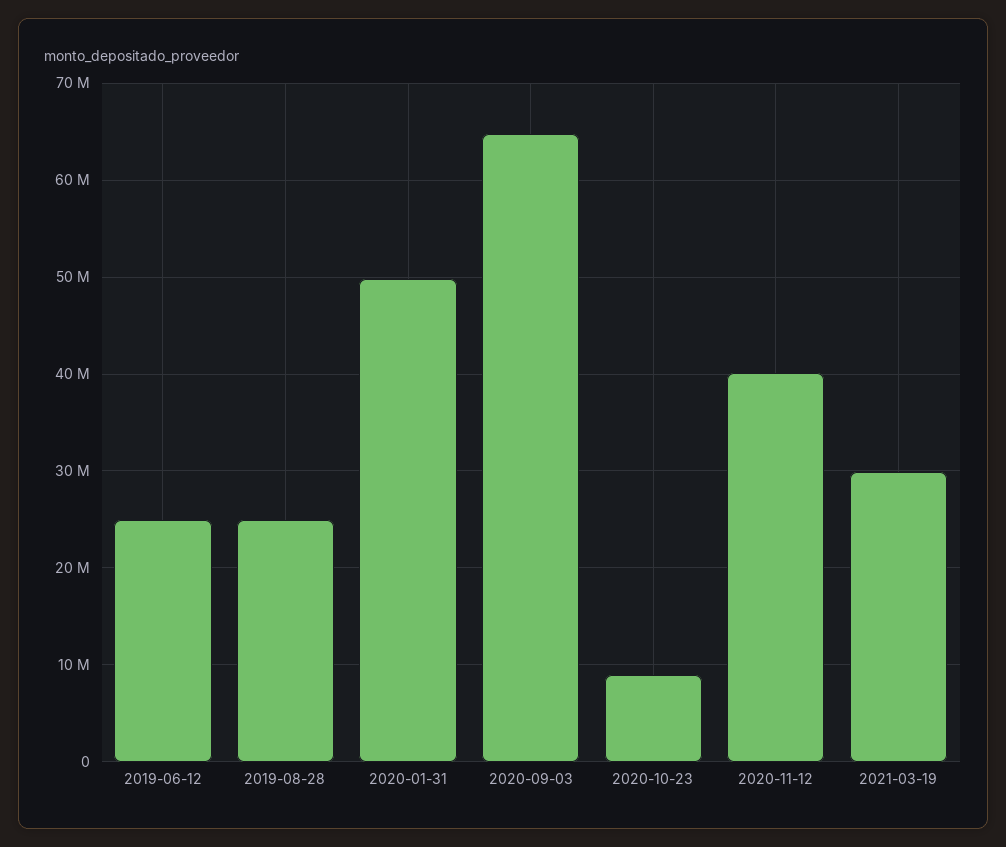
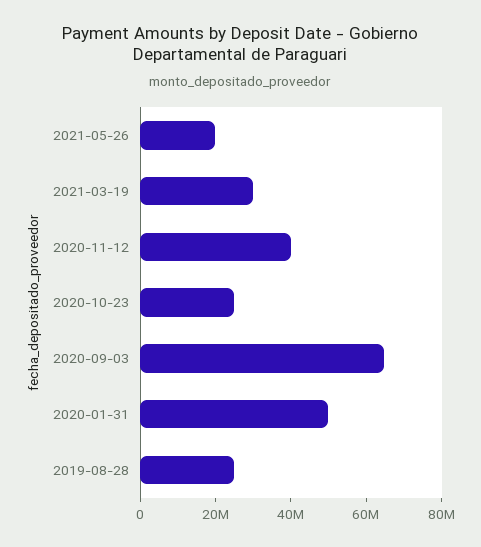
2019-06-12: 25000000 -> none
2020-10-23: 9000000 -> 25000000
2021-05-26: none -> 20000000

